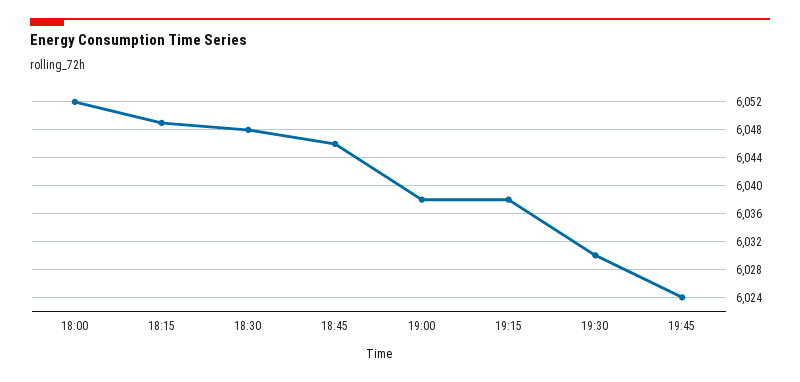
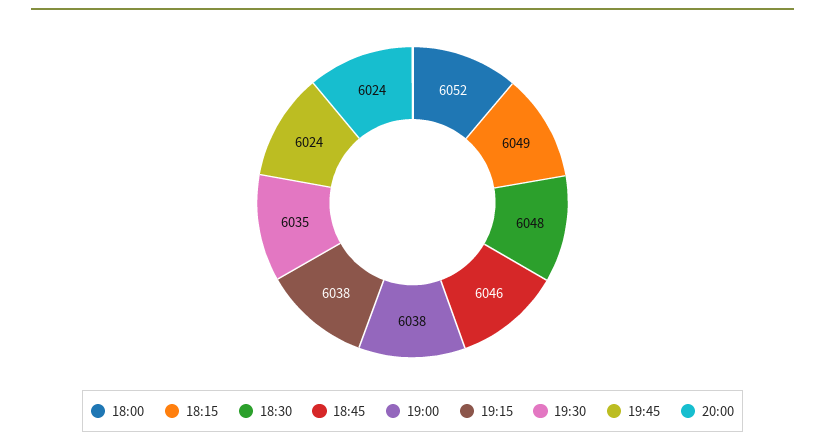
19:30: 6030 -> 6035
20:00: none -> 6024

